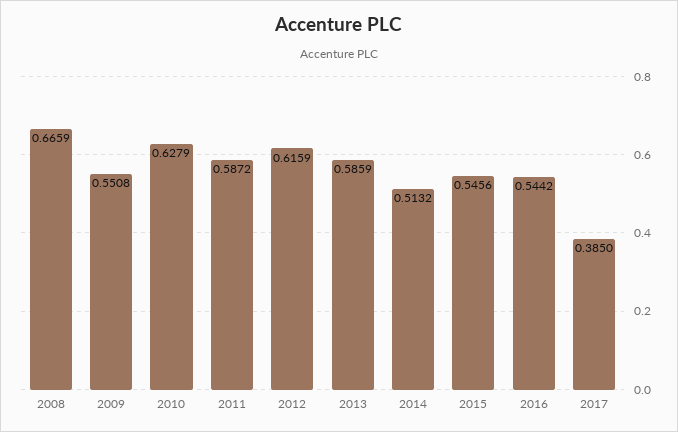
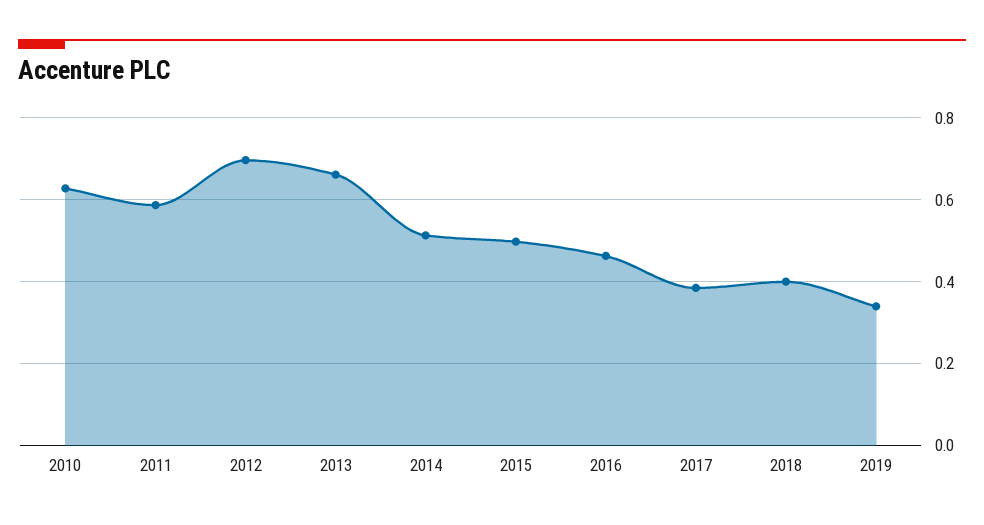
2008: 0.6659 -> none
2009: 0.5508 -> none
2012: 0.6159 -> 0.7
2013: 0.5859 -> 0.66
2015: 0.5456 -> 0.5
2016: 0.5442 -> 0.46
2018: none -> 0.4
2019: none -> 0.34

